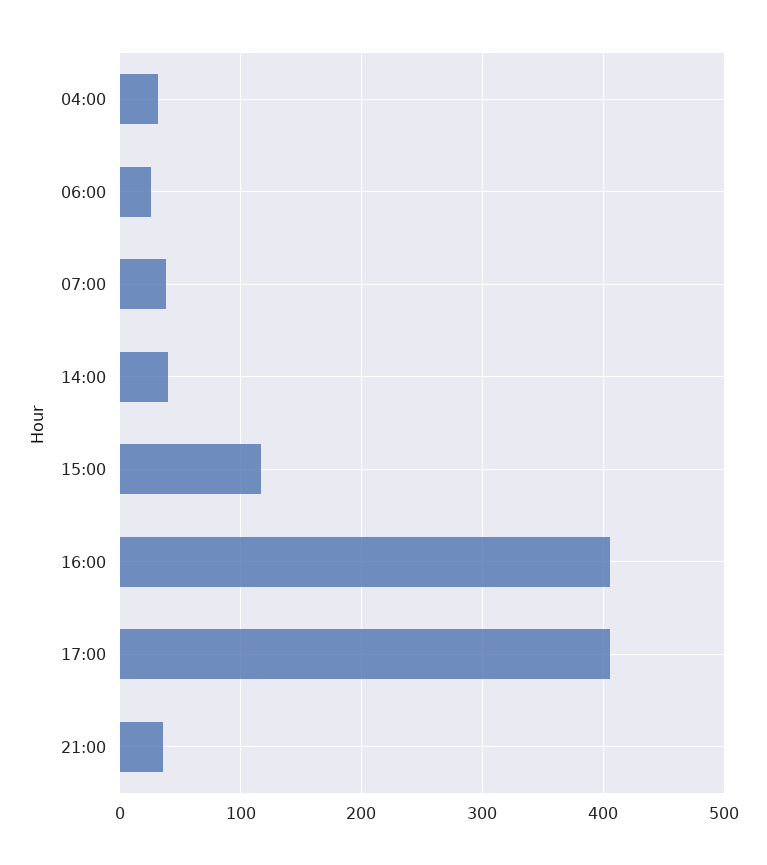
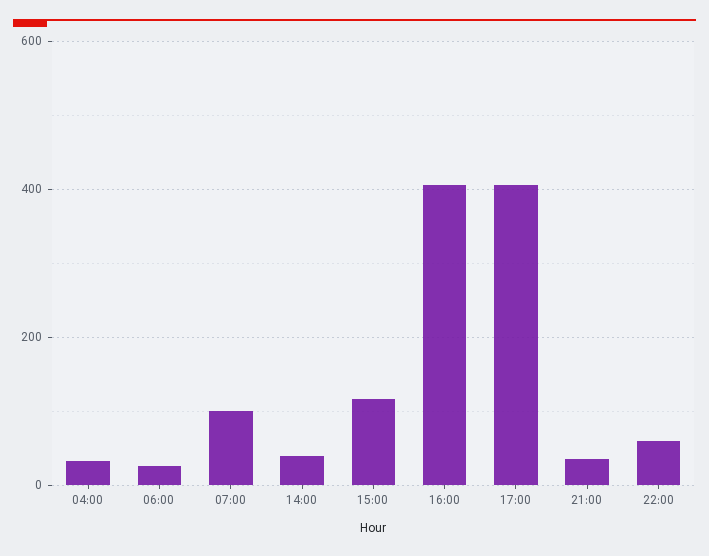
07:00: 40 -> 100
22:00: none -> 60

